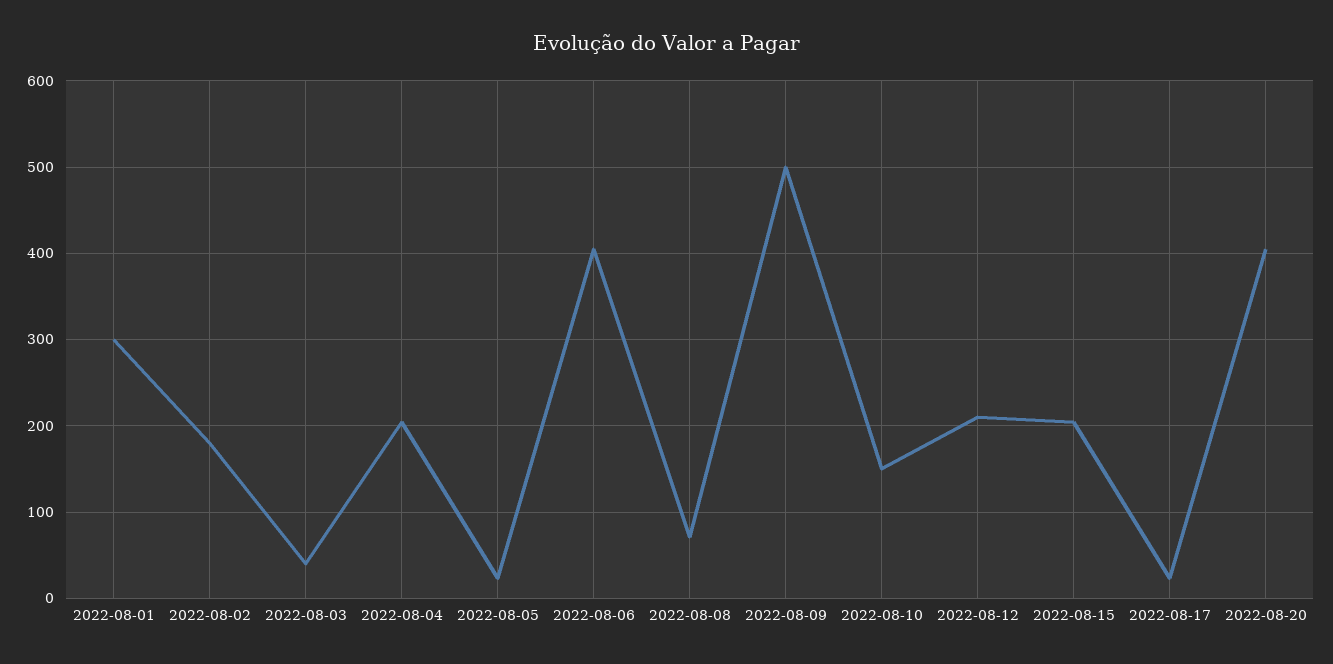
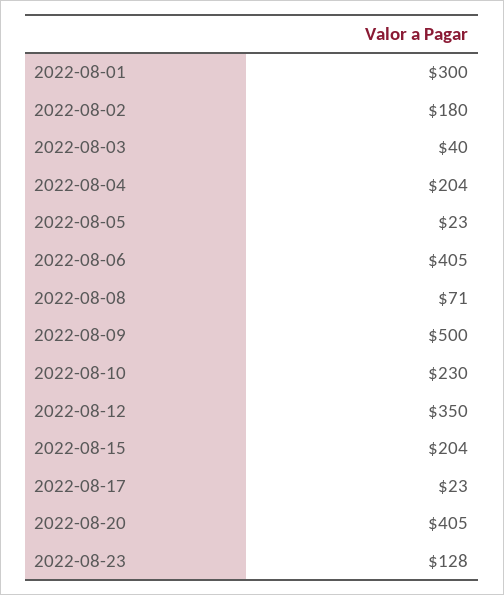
2022-08-10: 150 -> 230
2022-08-12: 210 -> 350
2022-08-23: none -> 128

